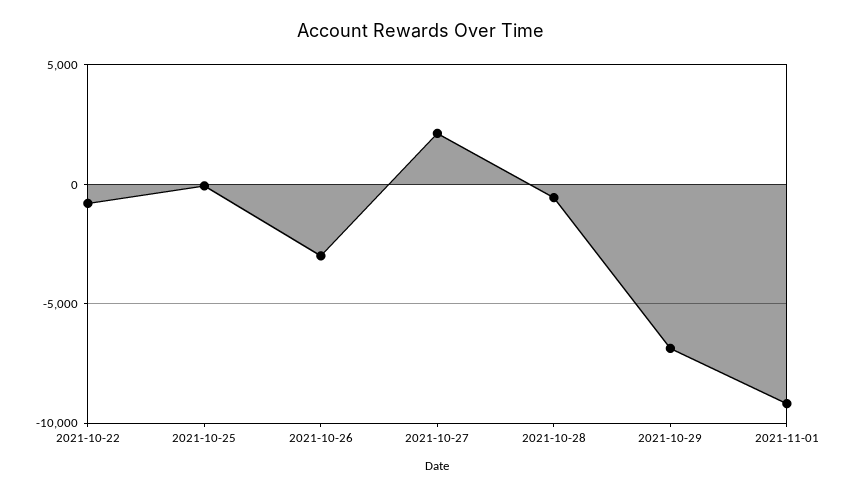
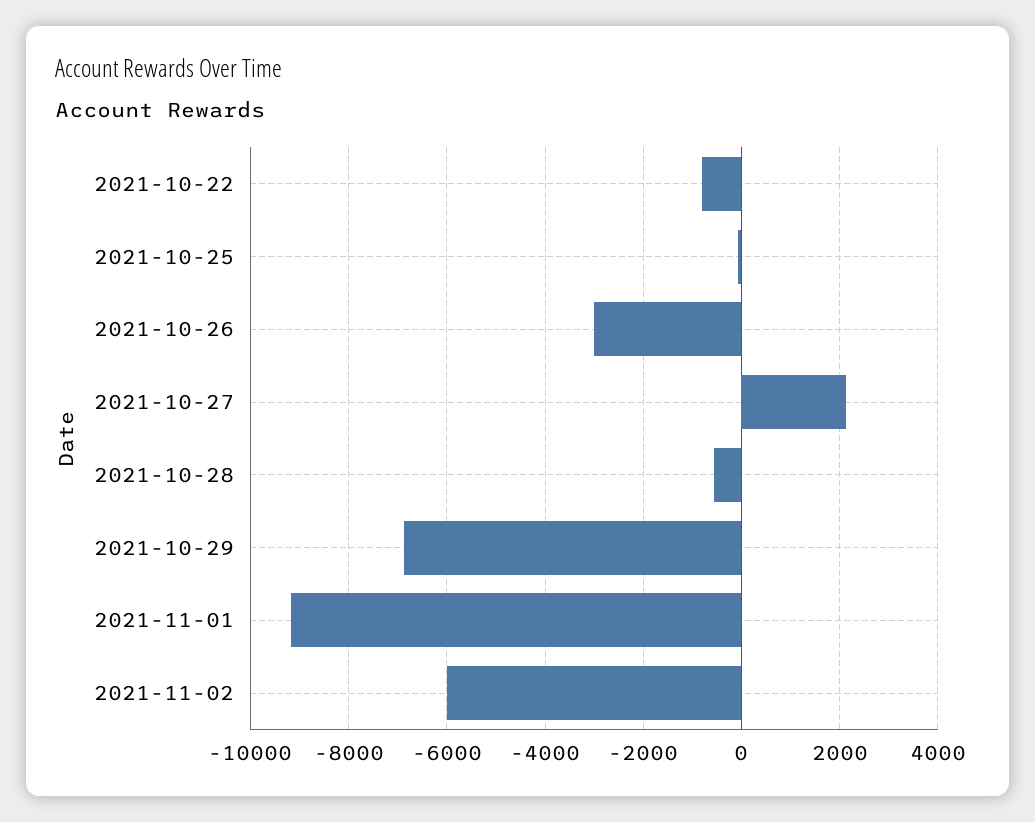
2021-11-02: none -> -6000

